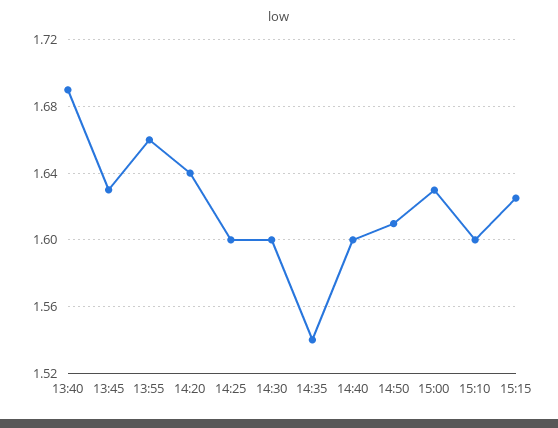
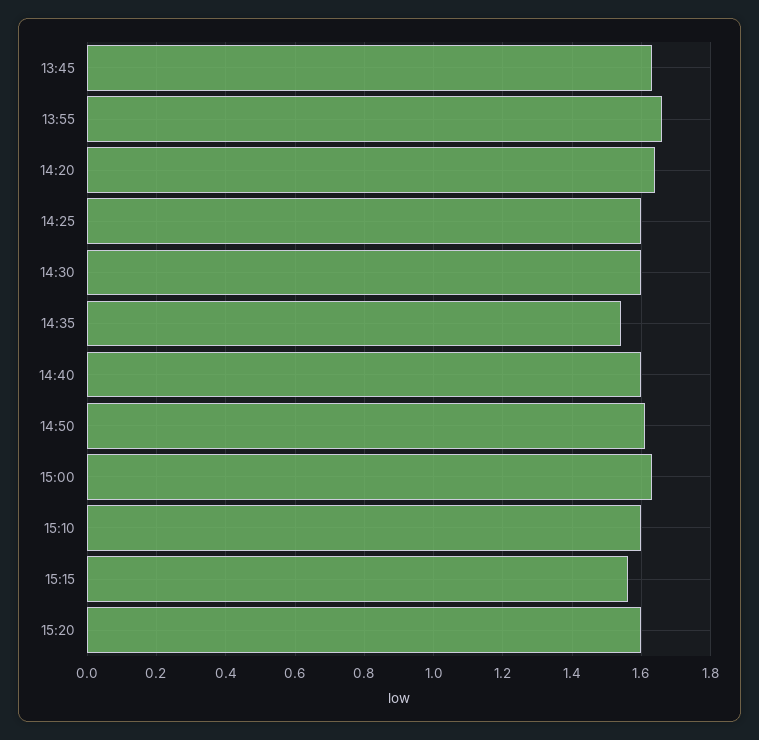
13:40: 1.69 -> none
15:15: 1.625 -> 1.56
15:20: none -> 1.6

